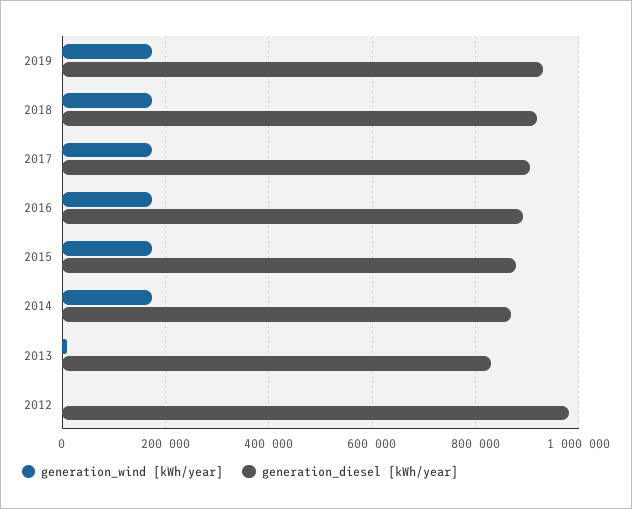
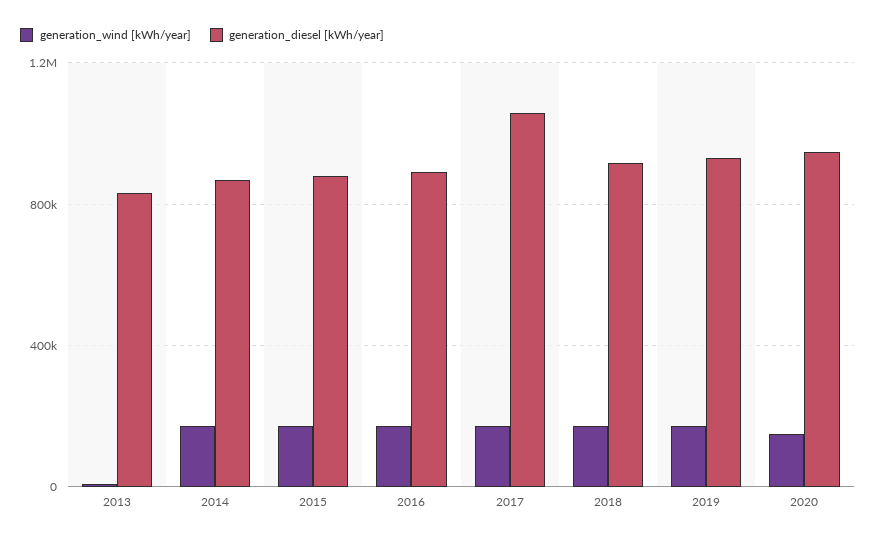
generation_diesel [kWh/year], 2017: 900000 -> 1050000
generation_wind [kWh/year], 2012: 0 -> none
generation_diesel [kWh/year], 2012: 980000 -> none
generation_wind [kWh/year], 2020: none -> 150000
generation_diesel [kWh/year], 2020: none -> 950000

